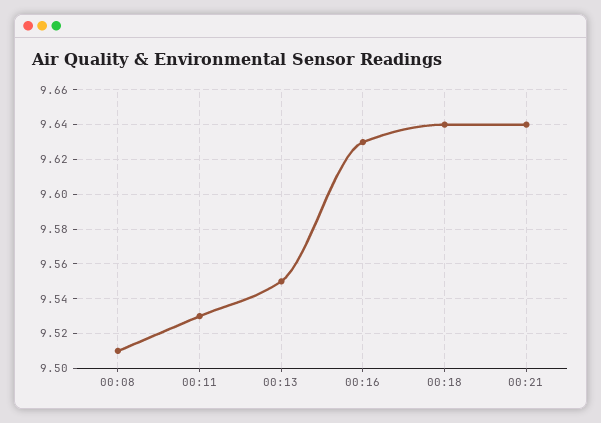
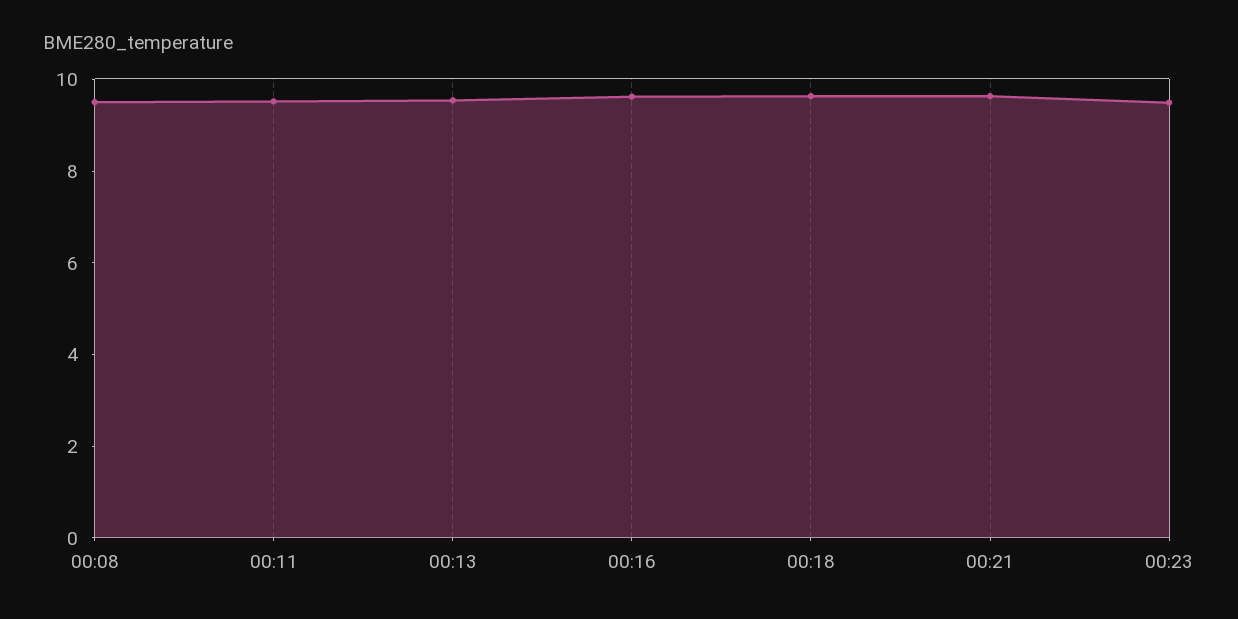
00:23: none -> 9.5

